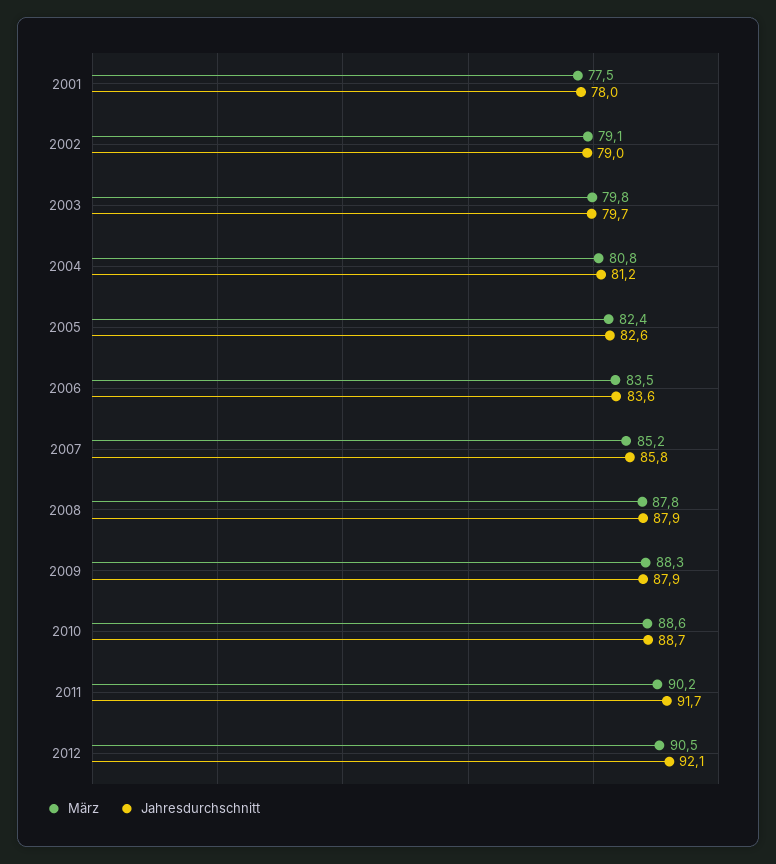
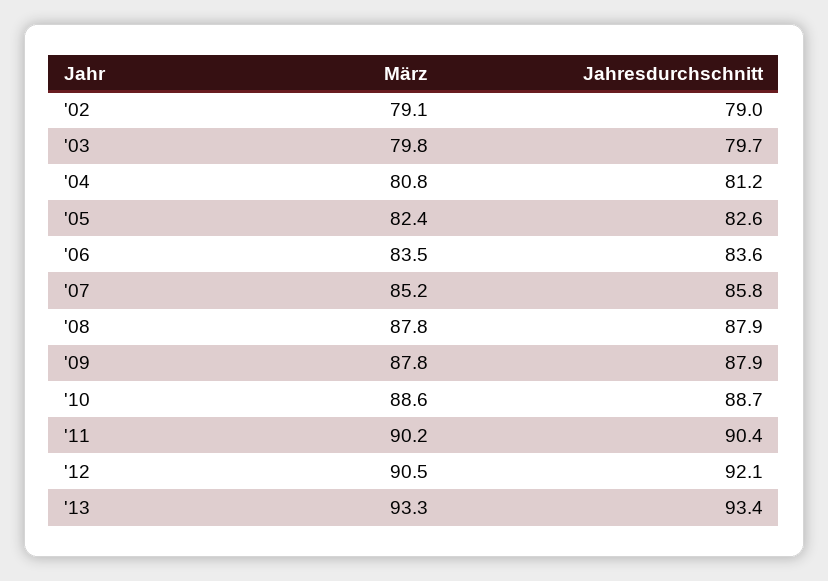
März, 2001: 77.5 -> none
Jahresdurchschnitt, 2001: 78 -> none
März, 2009: 88.3 -> 87.8
Jahresdurchschnitt, 2011: 91.7 -> 90.4
März, '13: none -> 93.3
Jahresdurchschnitt, '13: none -> 93.4

